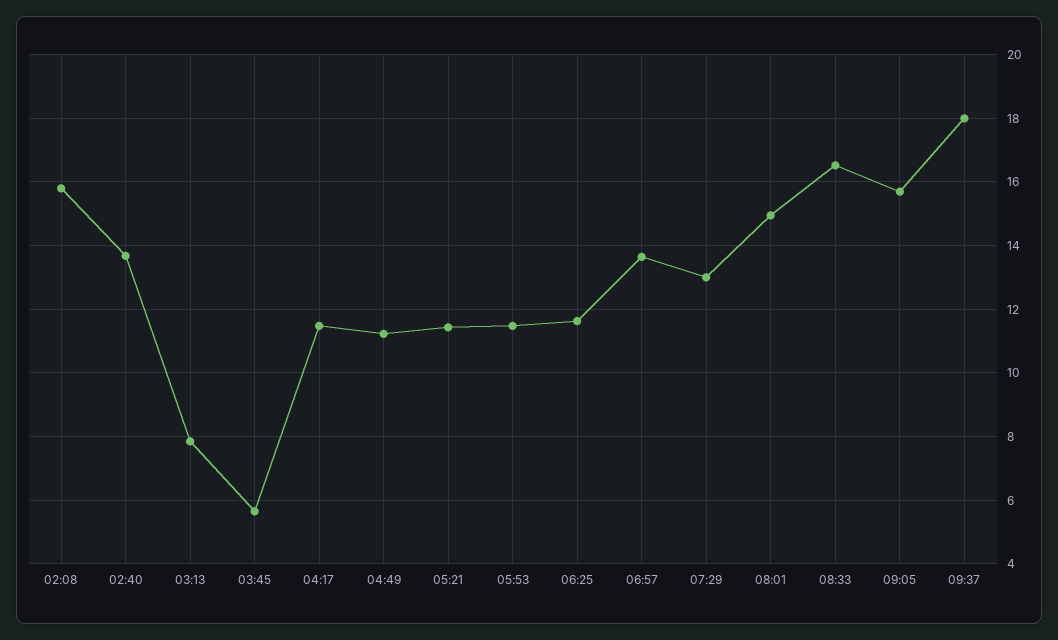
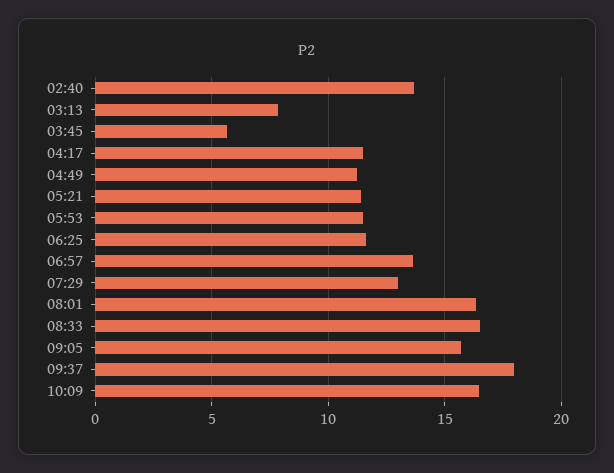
02:08: 15.8 -> none
08:01: 15 -> 16.5
10:09: none -> 16.5

